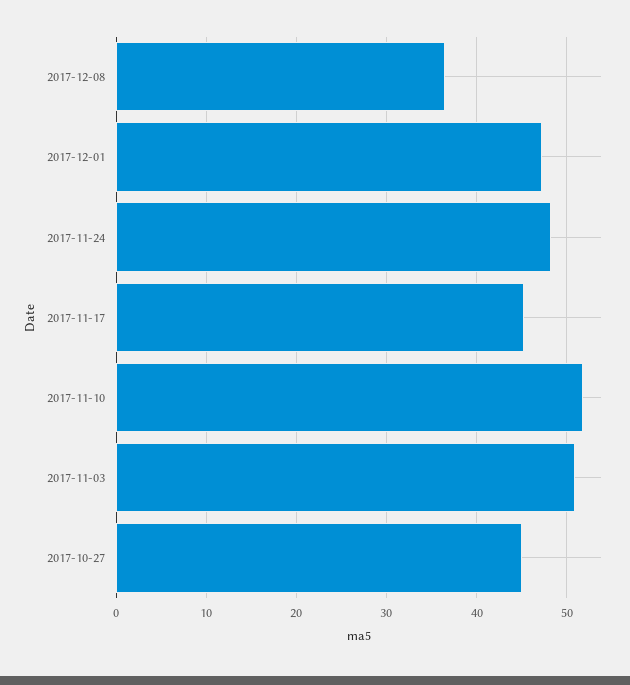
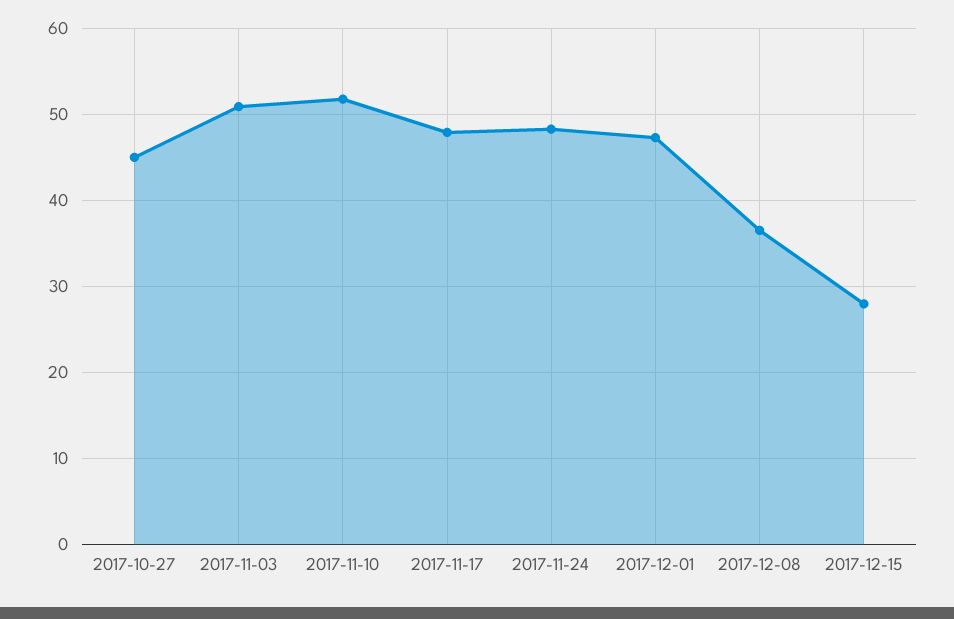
2017-11-17: 45 -> 48
2017-12-15: none -> 28

